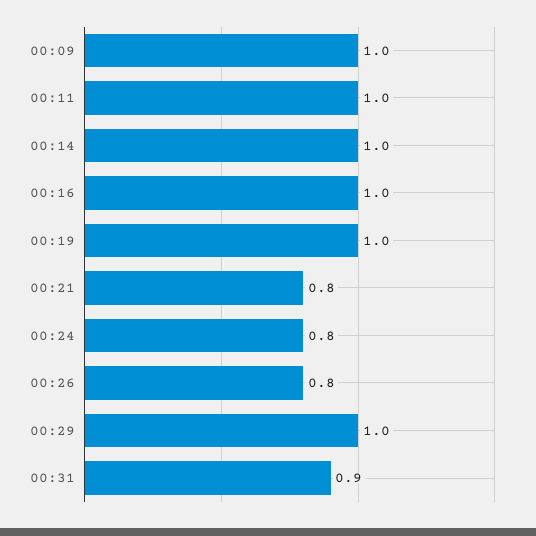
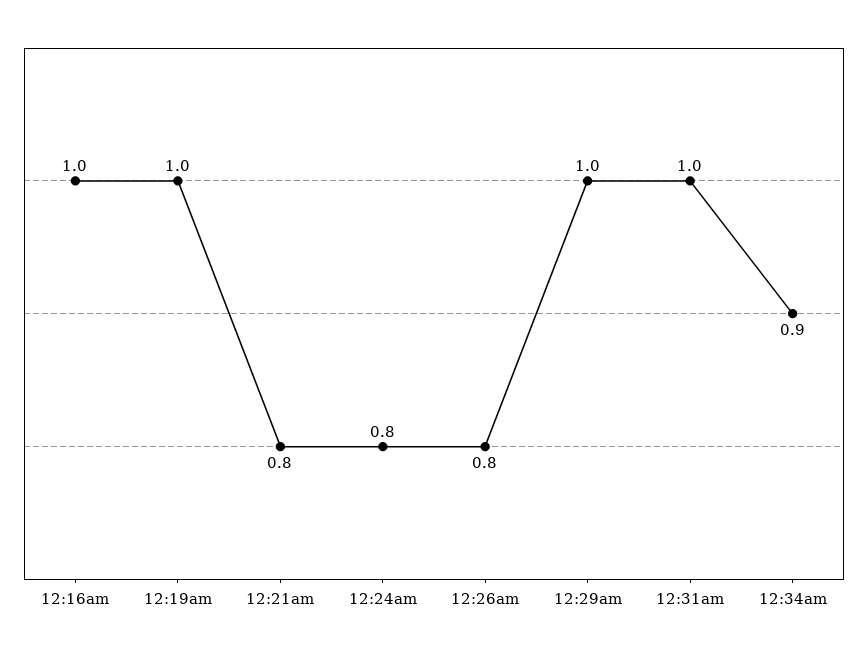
00:09: 1 -> none
00:11: 1 -> none
00:14: 1 -> none
00:31: 0.9 -> 1
12:34am: none -> 0.9

